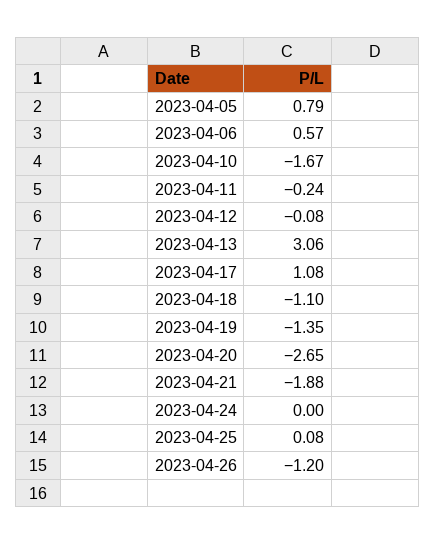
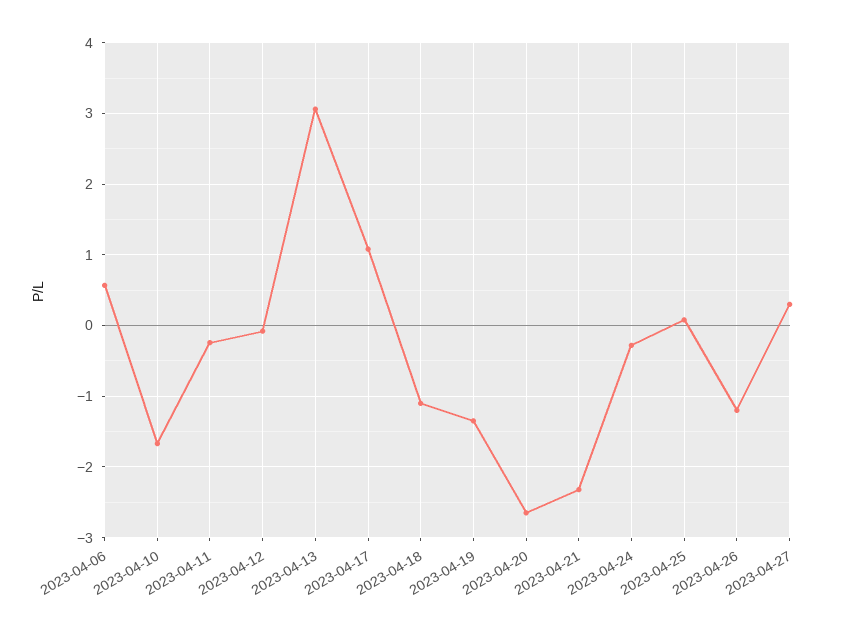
2023-04-05: 0.79 -> none
2023-04-21: -1.88 -> -2.3
2023-04-24: 0 -> -0.3
2023-04-27: none -> 0.3

